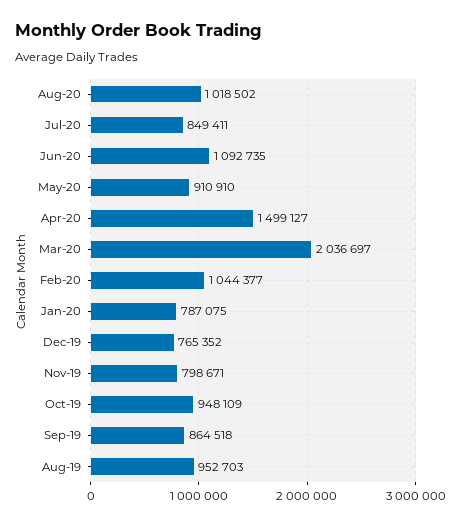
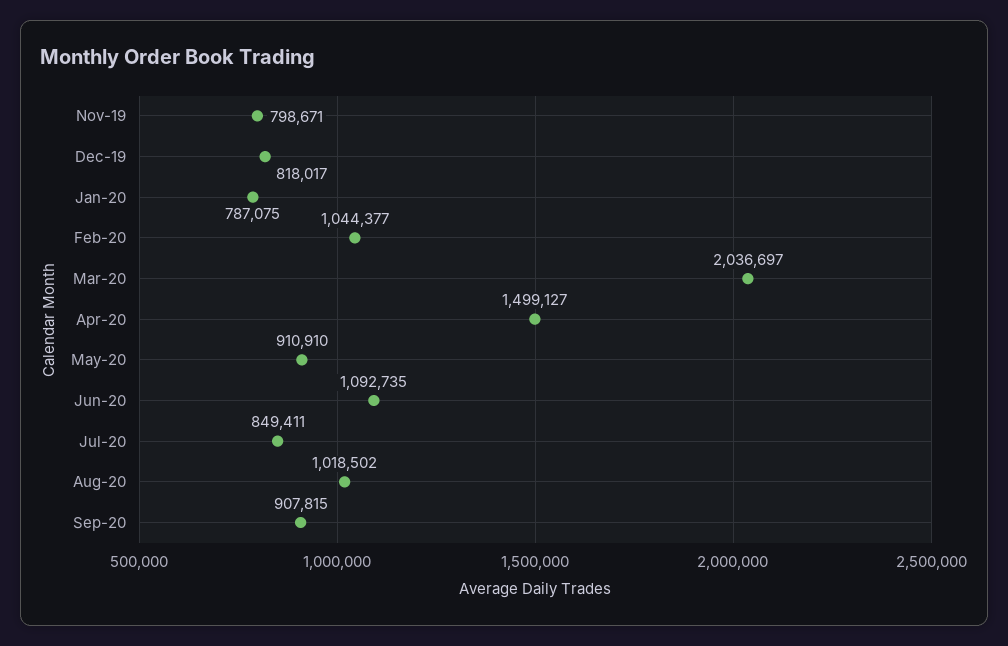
Dec-19: 765352 -> 818017
Oct-19: 948109 -> none
Sep-19: 864518 -> none
Aug-19: 952703 -> none
Sep-20: none -> 907815

